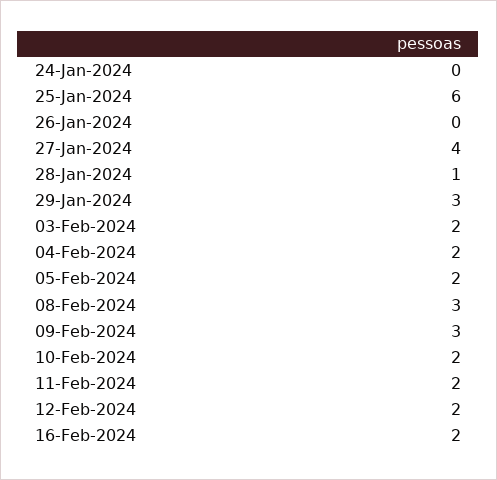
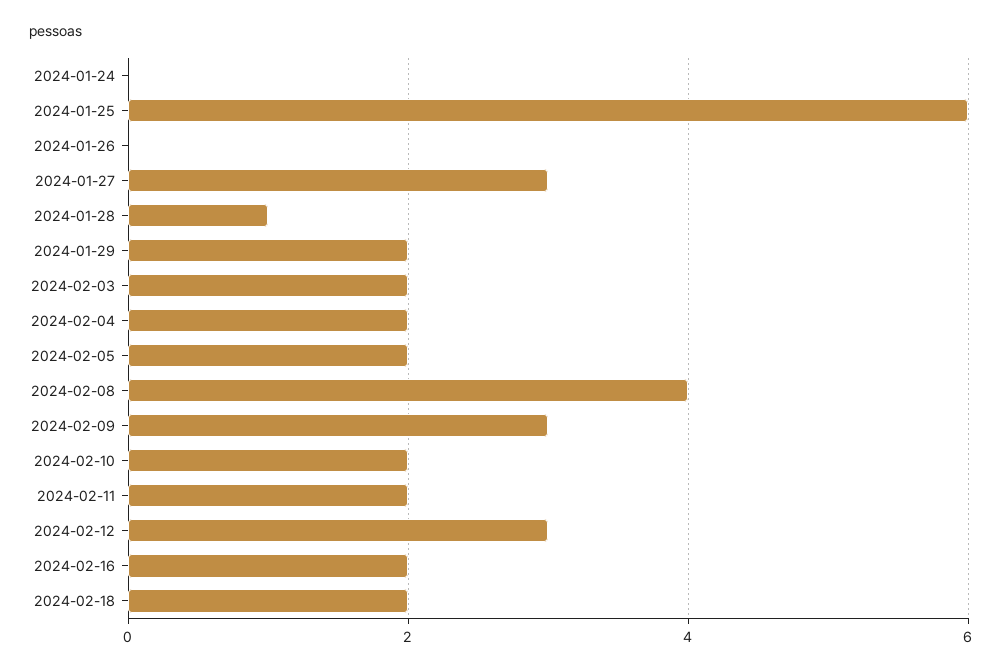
27-Jan-2024: 4 -> 3
29-Jan-2024: 3 -> 2
08-Feb-2024: 3 -> 4
12-Feb-2024: 2 -> 3
2024-02-18: none -> 2

